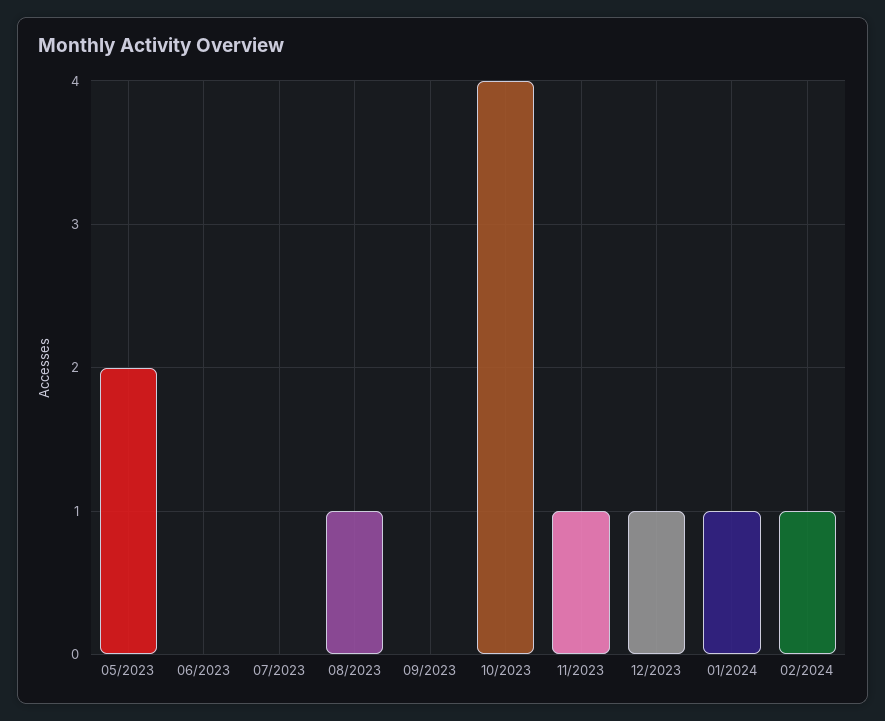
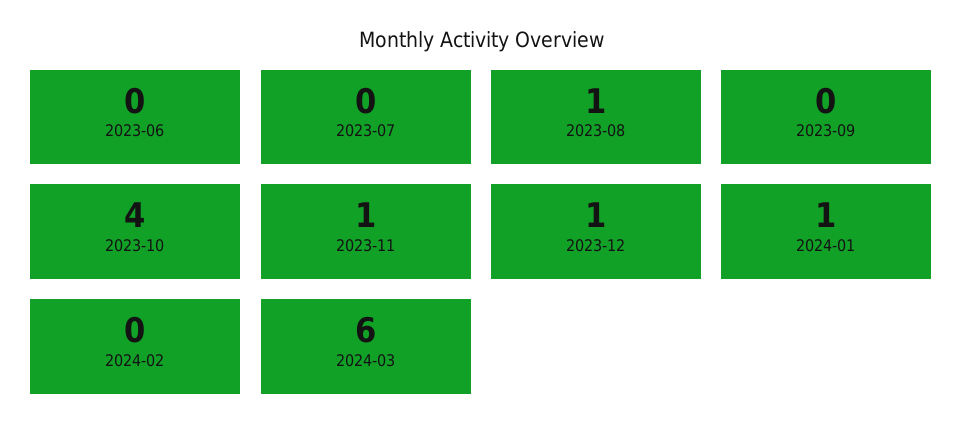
05/2023: 2 -> none
02/2024: 1 -> 0
2024-03: none -> 6

